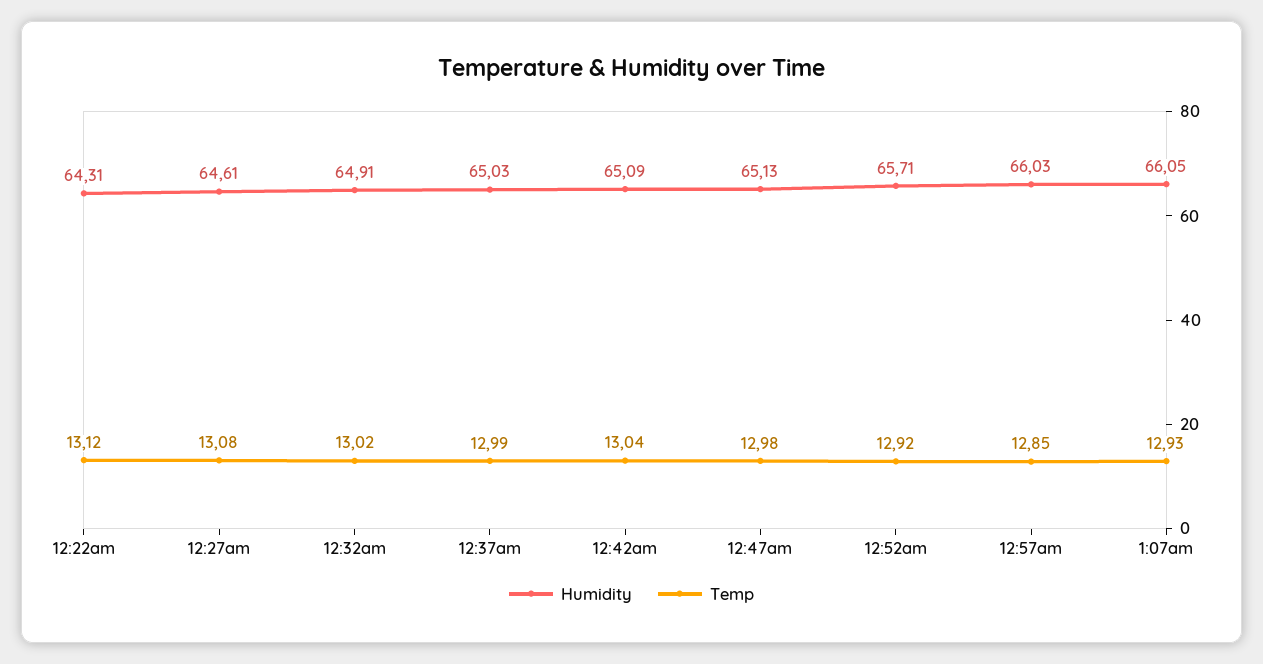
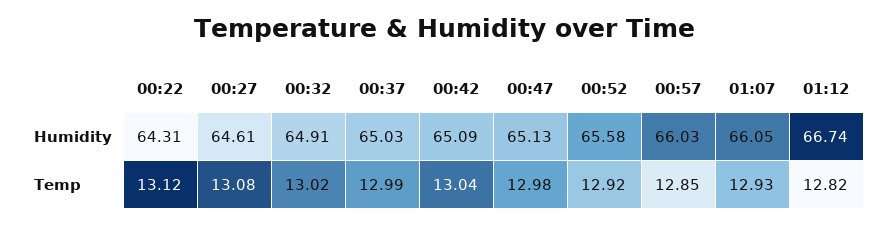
Humidity, 12:52am: 65.71 -> 65.58
Humidity, 01:12: none -> 66.74
Temp, 01:12: none -> 12.82

